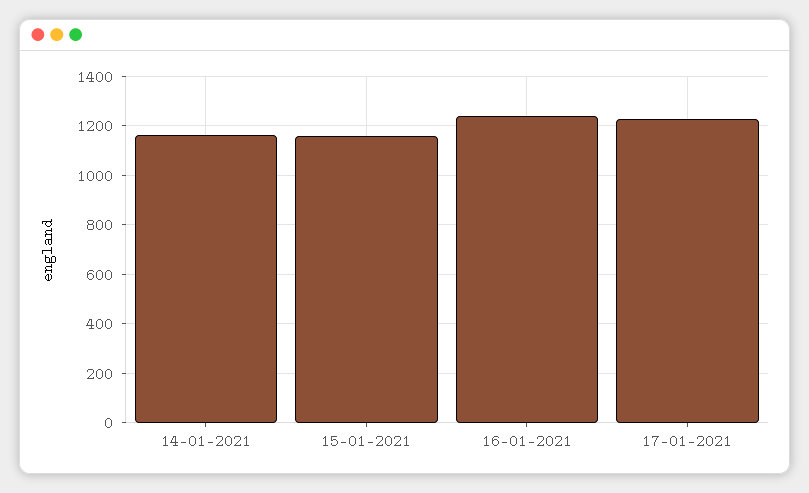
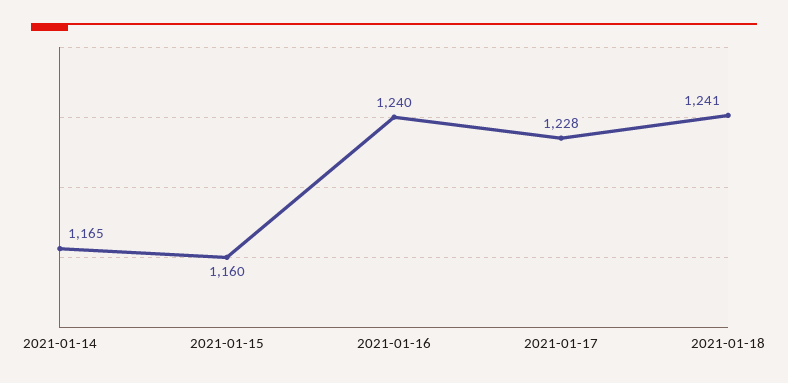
2021-01-18: none -> 1241

